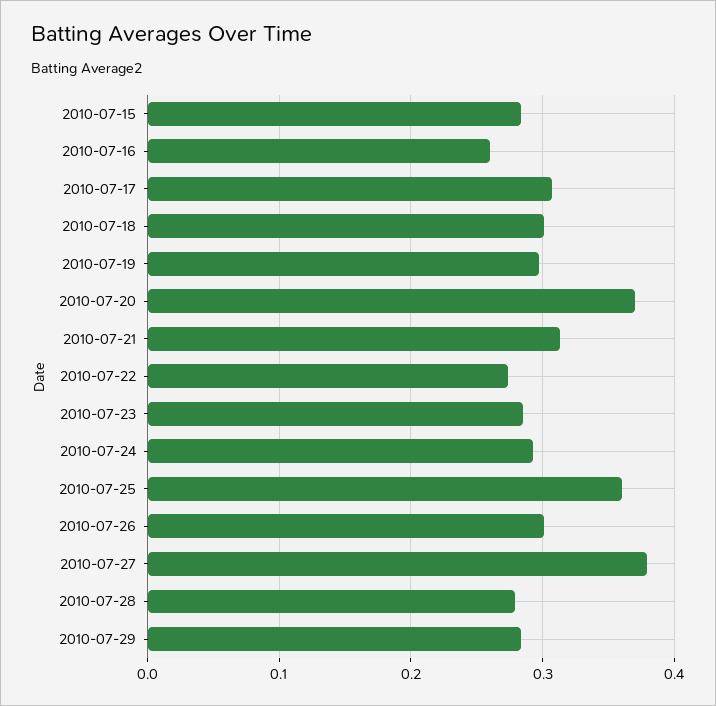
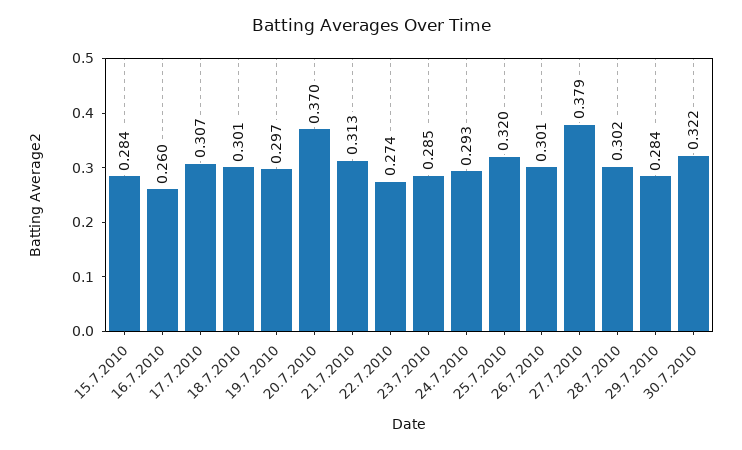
2010-07-25: 0.36 -> 0.32
2010-07-28: 0.28 -> 0.302
30.7.2010: none -> 0.322

